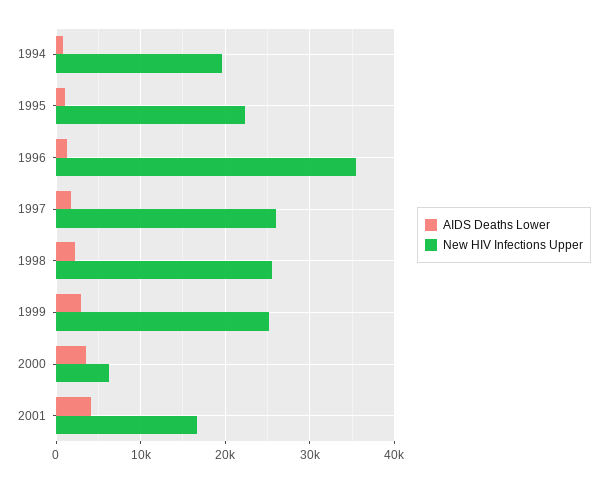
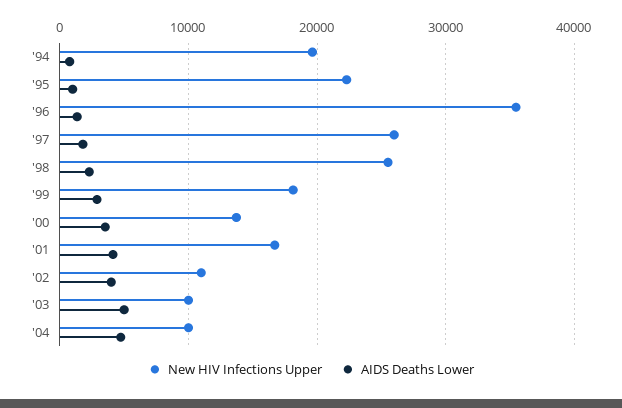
New HIV Infections Upper, 1999: 25000 -> 18000
New HIV Infections Upper, 2000: 6000 -> 14000
New HIV Infections Upper, '02: none -> 11000
AIDS Deaths Lower, '02: none -> 4000
New HIV Infections Upper, '03: none -> 10000
AIDS Deaths Lower, '03: none -> 5000
New HIV Infections Upper, '04: none -> 10000
AIDS Deaths Lower, '04: none -> 5000

